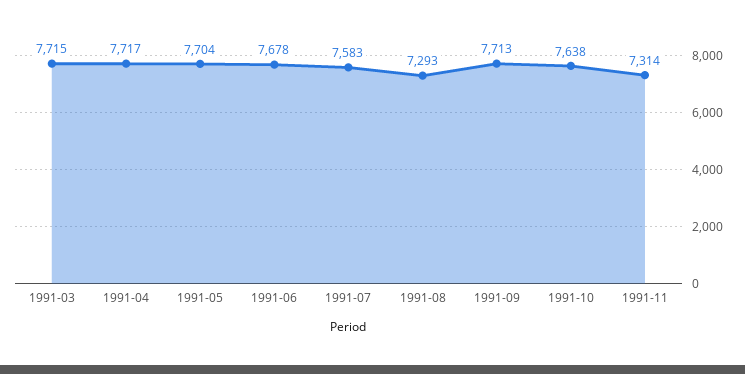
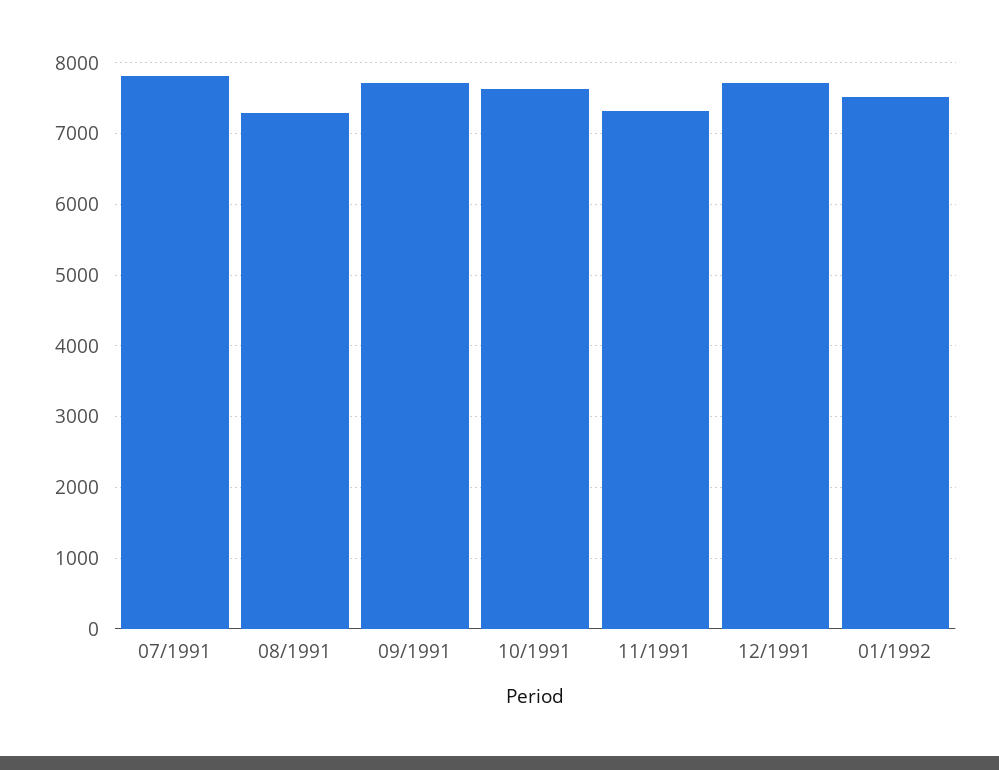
1991-03: 7715 -> none
1991-04: 7717 -> none
1991-05: 7704 -> none
1991-06: 7678 -> none
1991-07: 7583 -> 7800
12/1991: none -> 7700
01/1992: none -> 7500

